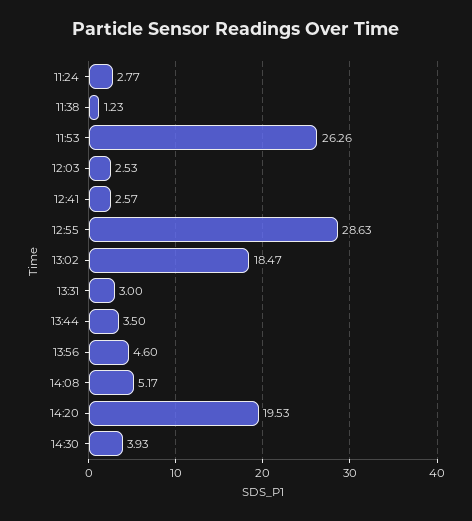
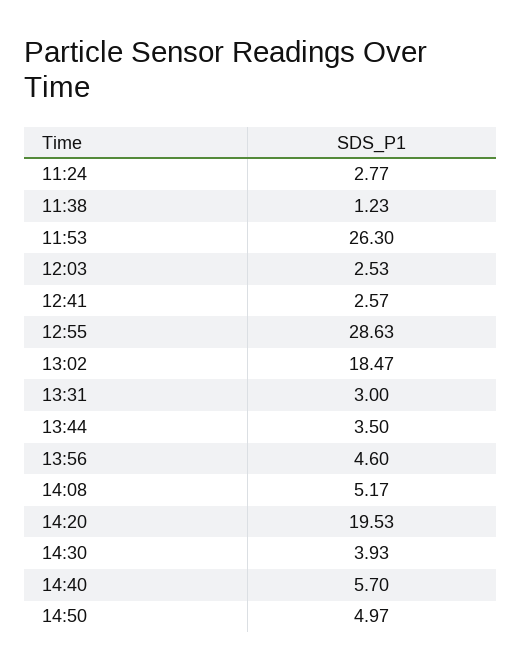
11:53: 26.26 -> 26.3
14:40: none -> 5.7
14:50: none -> 4.97

